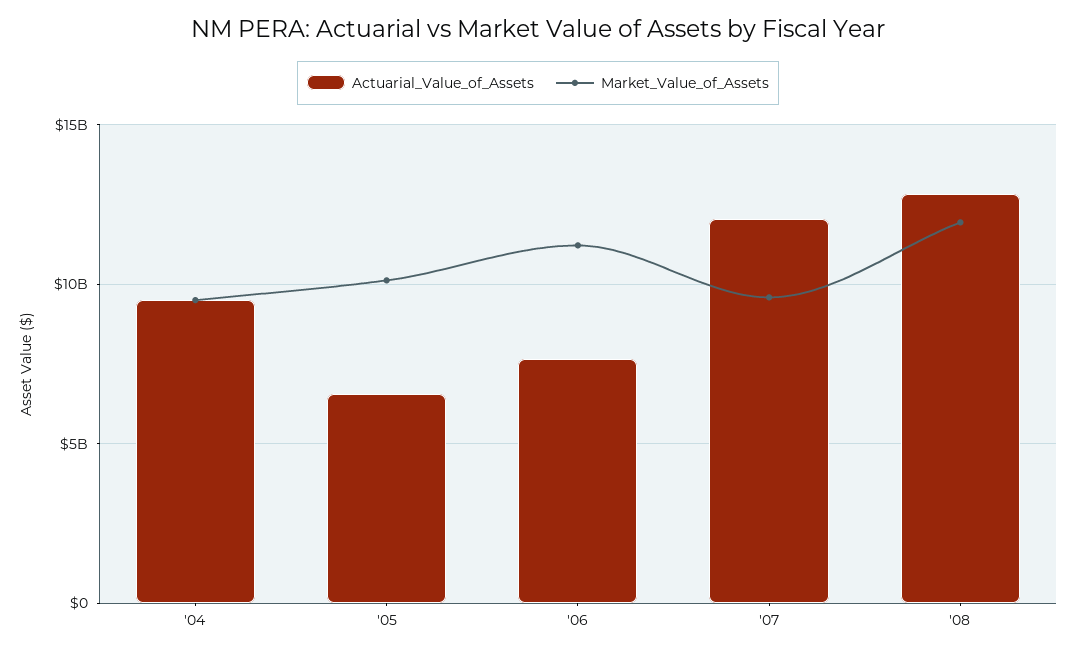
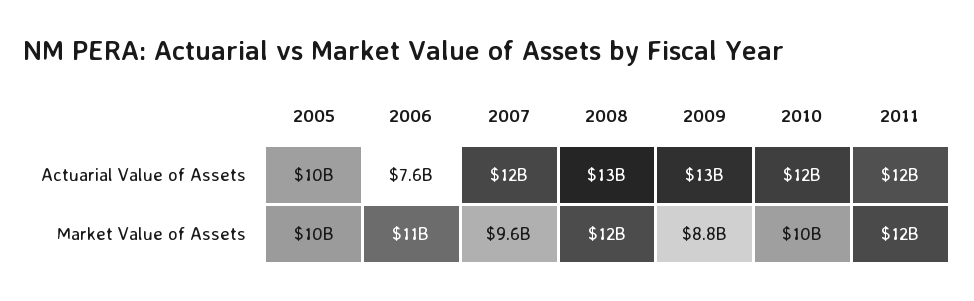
Actuarial_Value_of_Assets, '04: 9500000000 -> none
Market_Value_of_Assets, '04: 9500000000 -> none
Actuarial_Value_of_Assets, '05: 6500000000 -> 10000000000
Actuarial_Value_of_Assets, 2009: none -> 13000000000
Actuarial_Value_of_Assets, 2010: none -> 12000000000
Actuarial_Value_of_Assets, 2011: none -> 12000000000
Market_Value_of_Assets, 2009: none -> 8800000000
Market_Value_of_Assets, 2010: none -> 10000000000
Market_Value_of_Assets, 2011: none -> 12000000000

